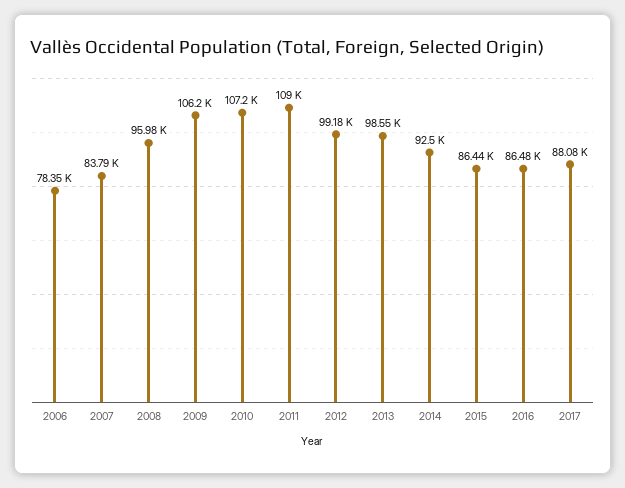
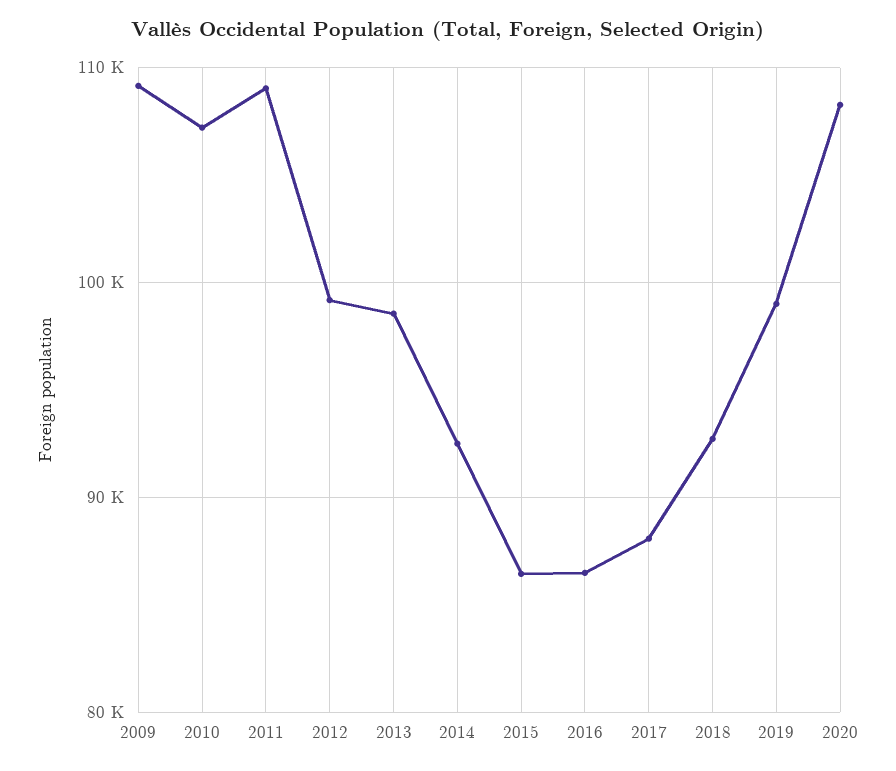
2006: 78350 -> none
2007: 83790 -> none
2008: 95980 -> none
2009: 106200 -> 109000
2018: none -> 93000
2019: none -> 99000
2020: none -> 108000

